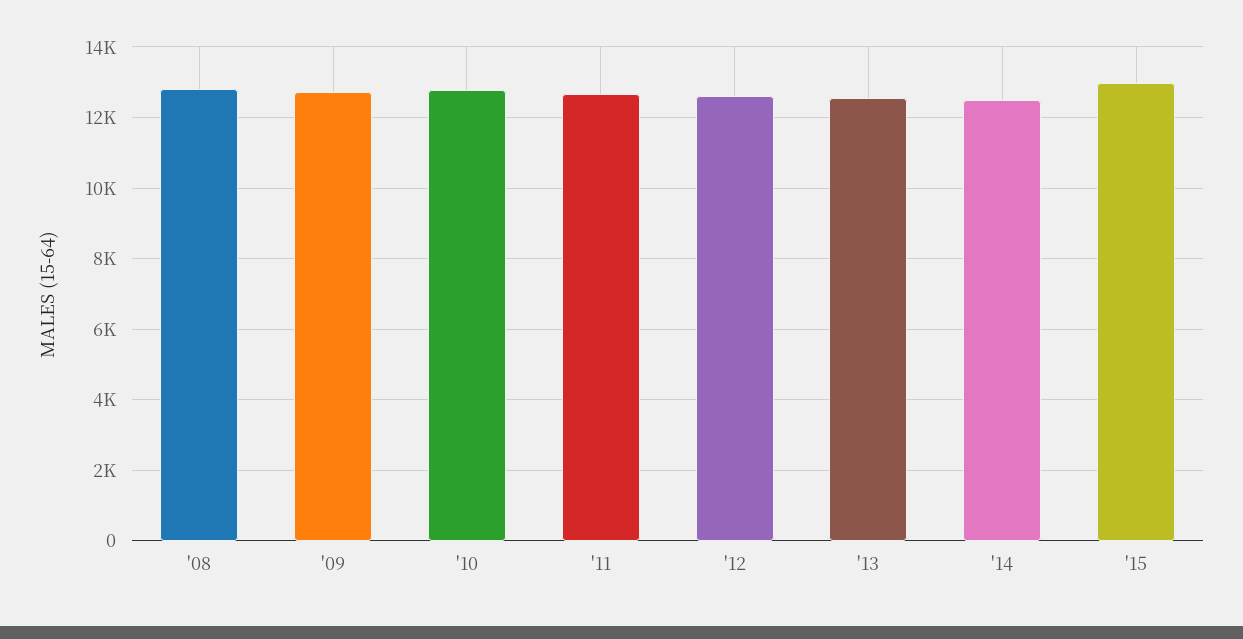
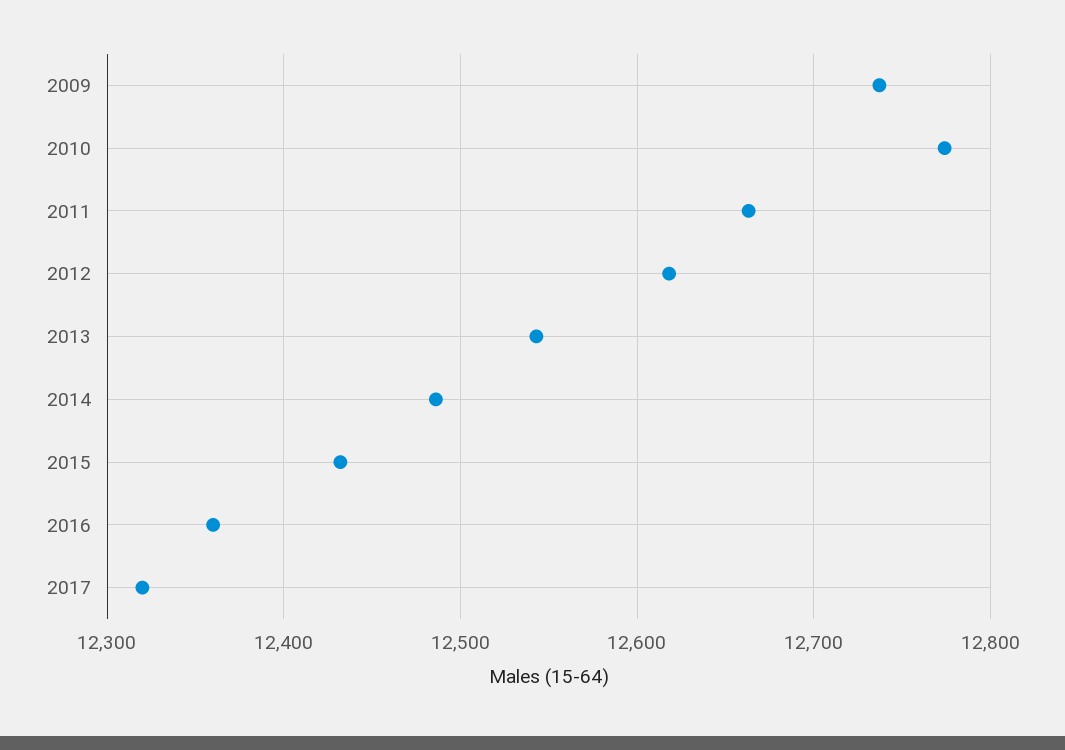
'08: 12800 -> none
'15: 13000 -> 12430
2016: none -> 12360
2017: none -> 12320

